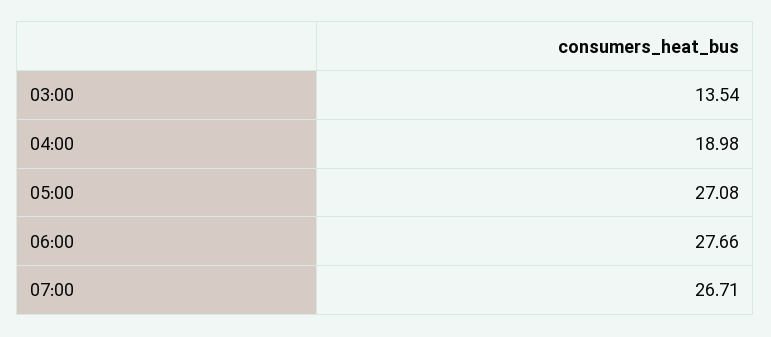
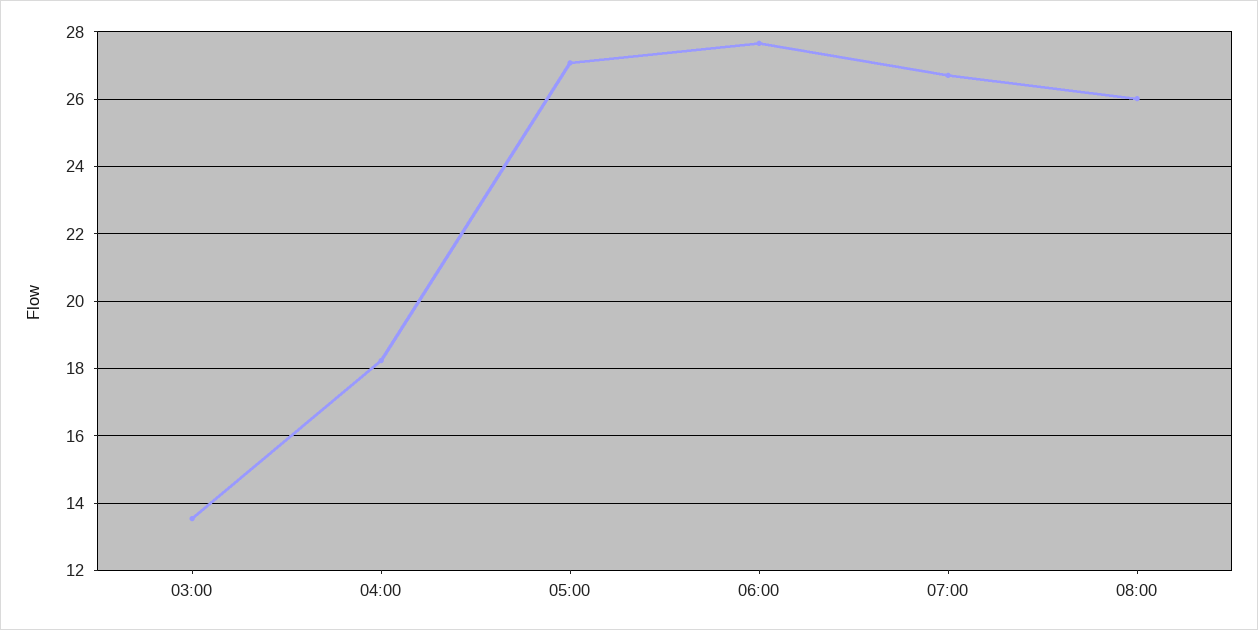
04:00: 18.98 -> 18.2
08:00: none -> 26

